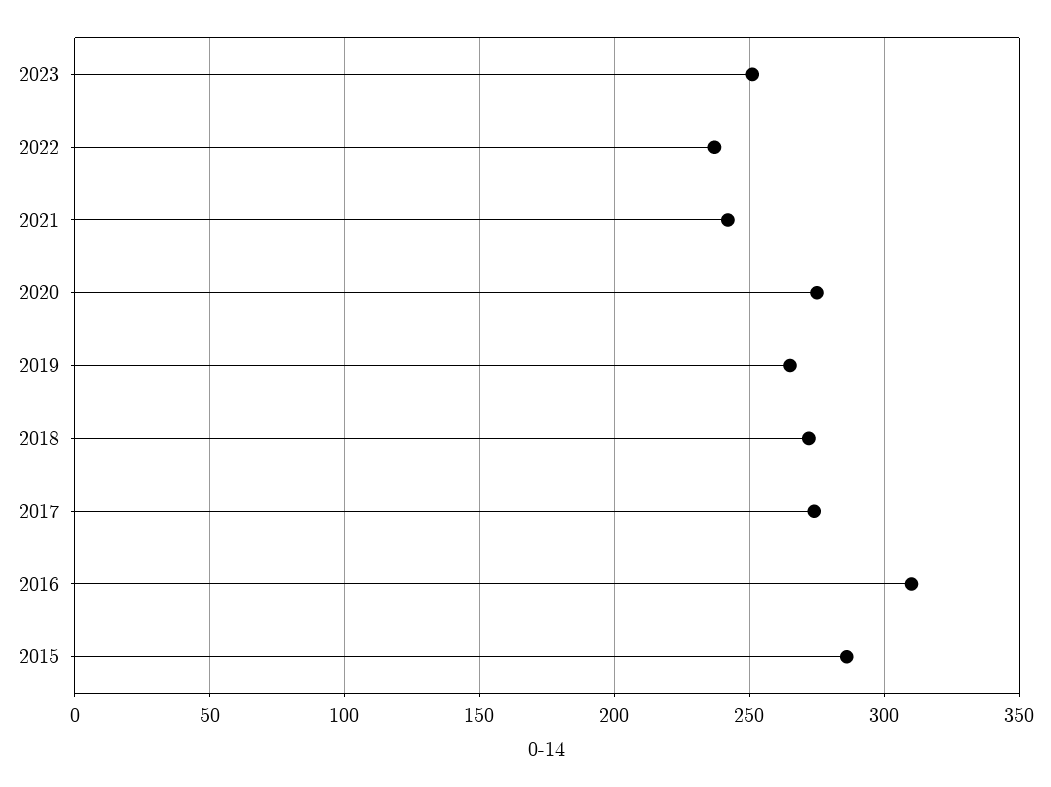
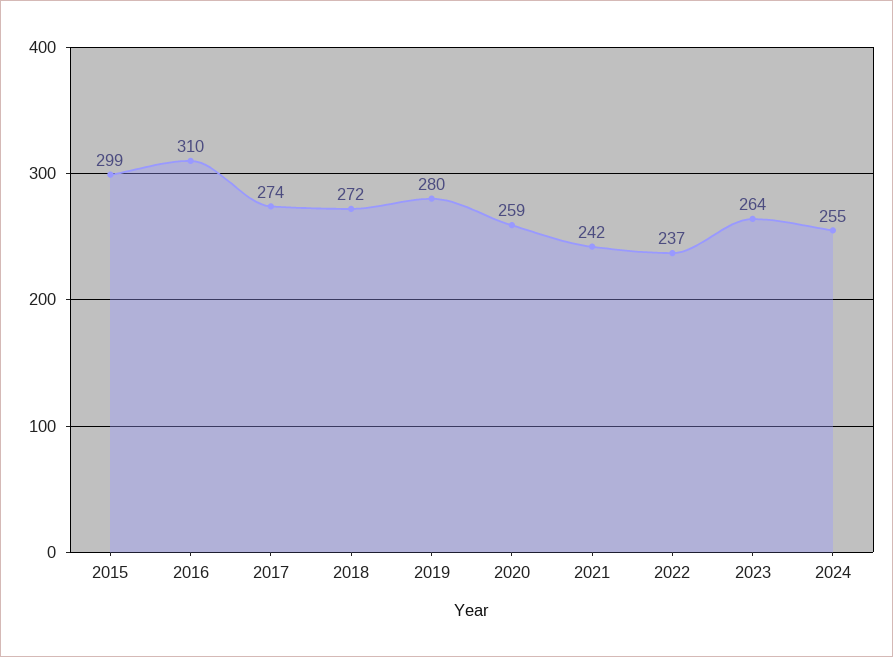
2023: 250 -> 264
2020: 275 -> 259
2019: 265 -> 280
2015: 285 -> 299
2024: none -> 255

